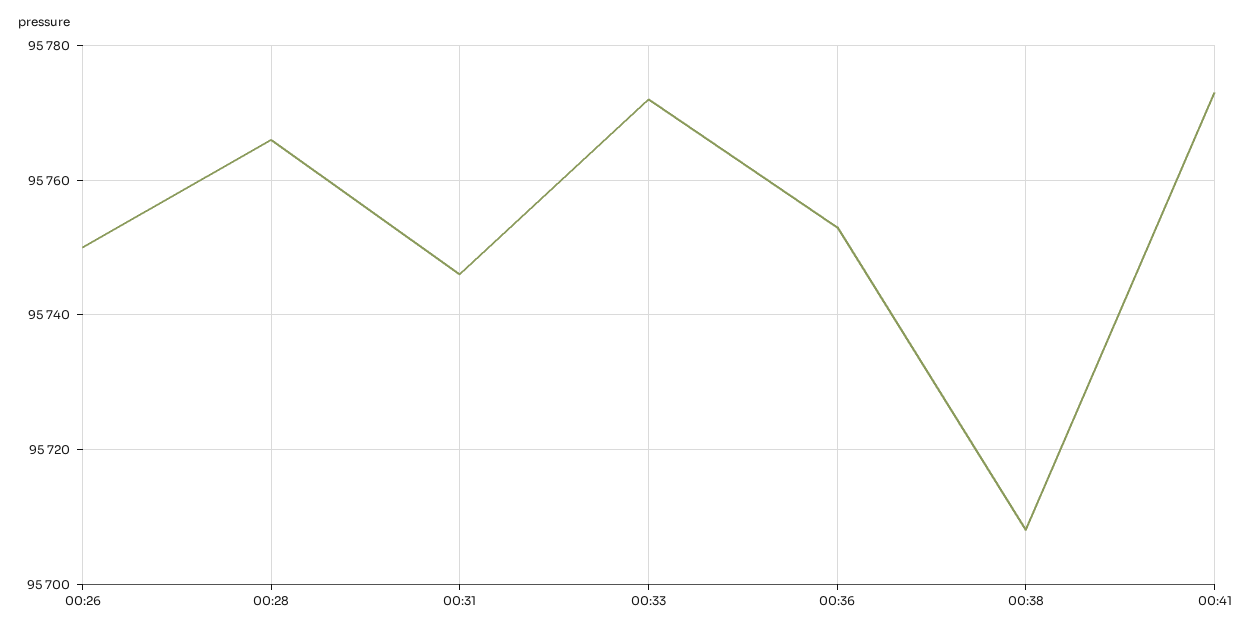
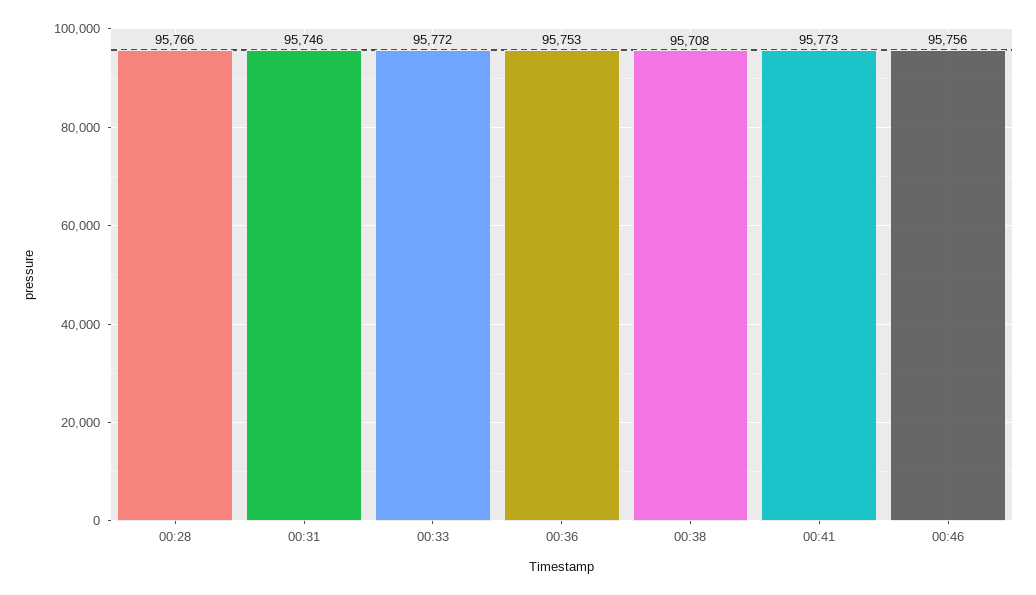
00:26: 95750 -> none
00:46: none -> 95756

